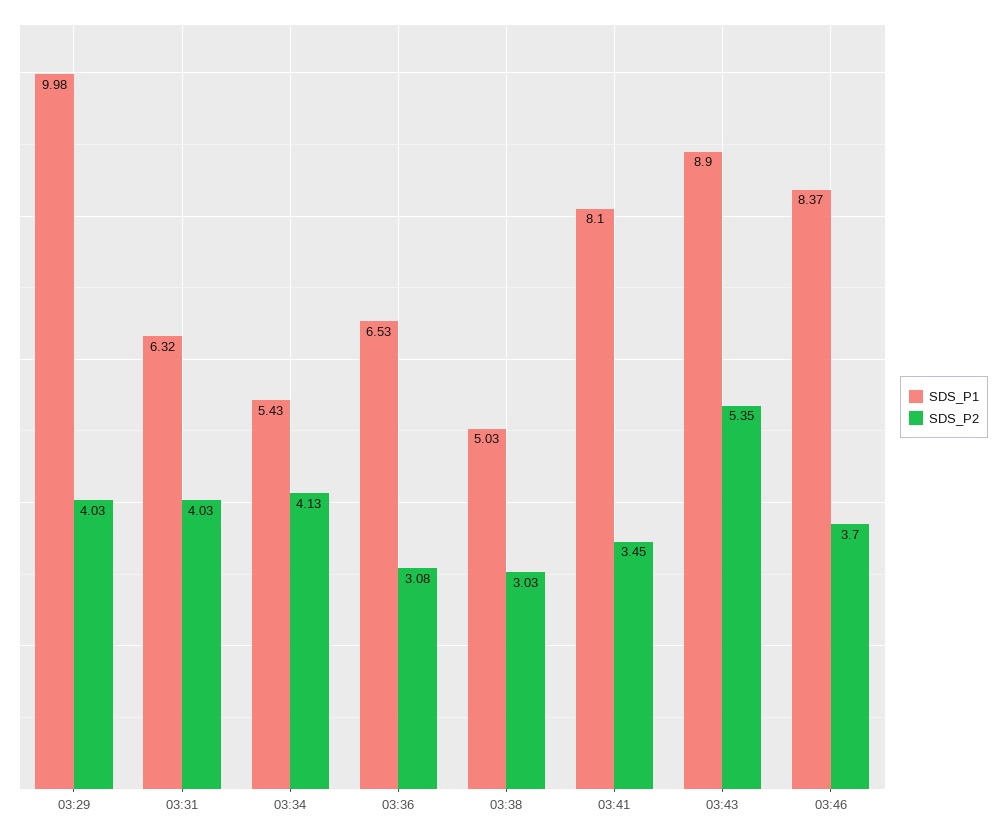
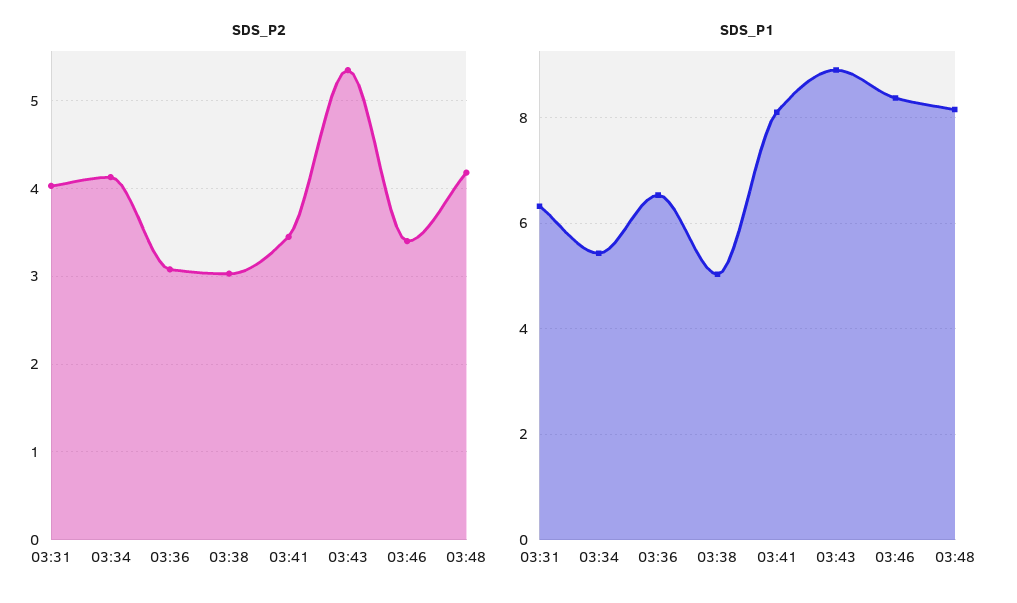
SDS_P1, 03:29: 9.98 -> none
SDS_P2, 03:29: 4.03 -> none
SDS_P2, 03:46: 3.7 -> 3.4
SDS_P2, 03:48: none -> 4.2
SDS_P1, 03:48: none -> 8.2

